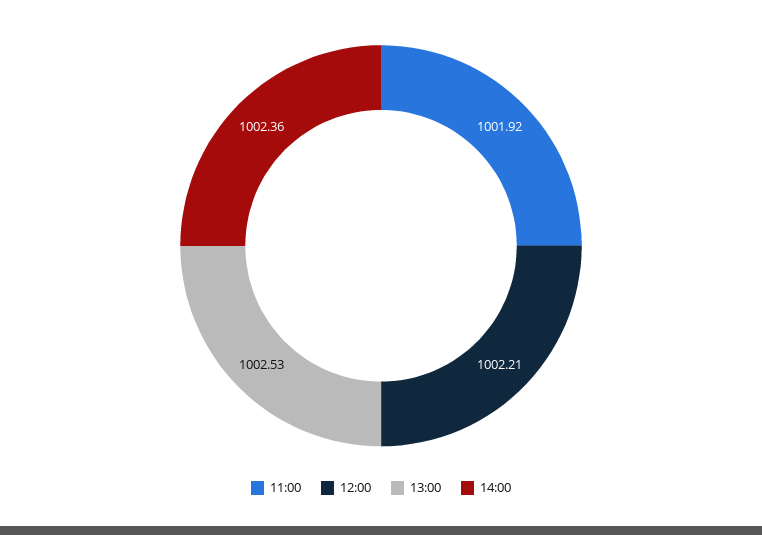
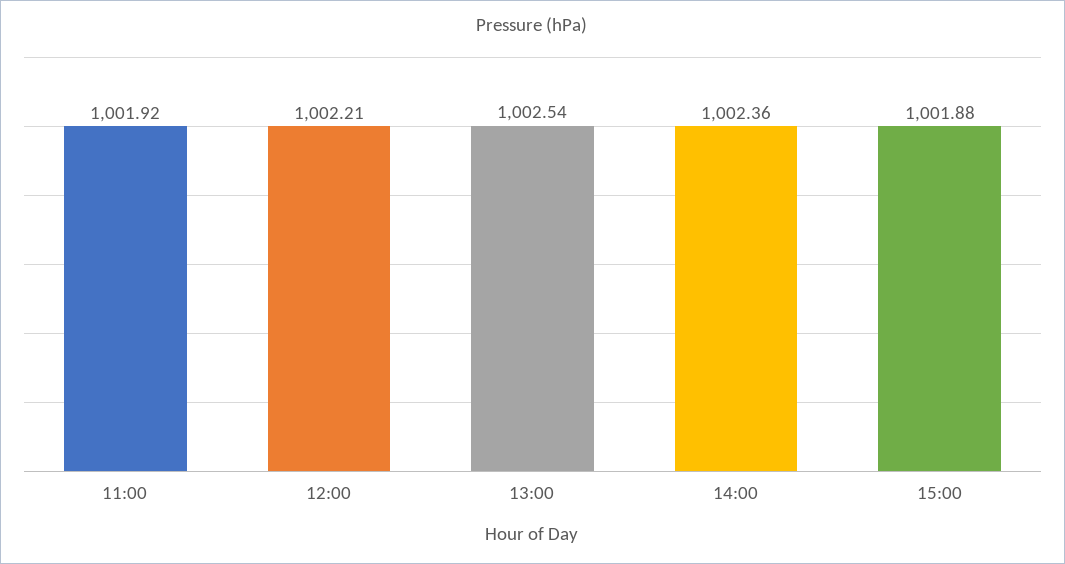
13:00: 1002.53 -> 1002.54
15:00: none -> 1001.88

